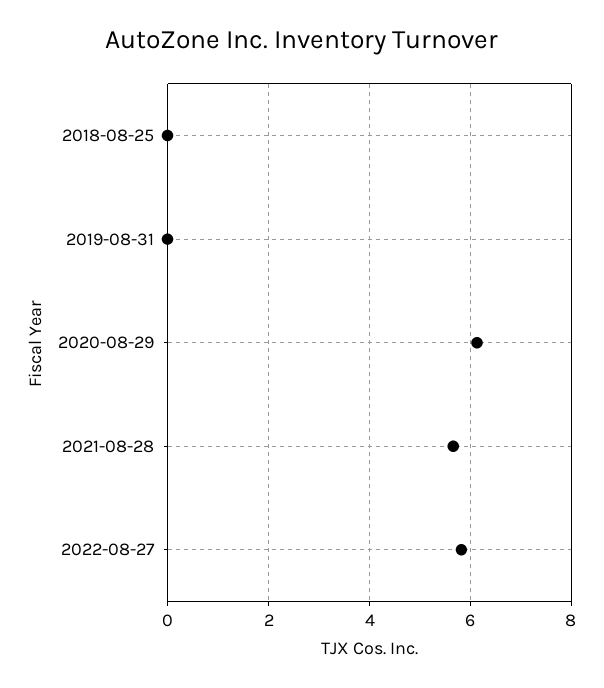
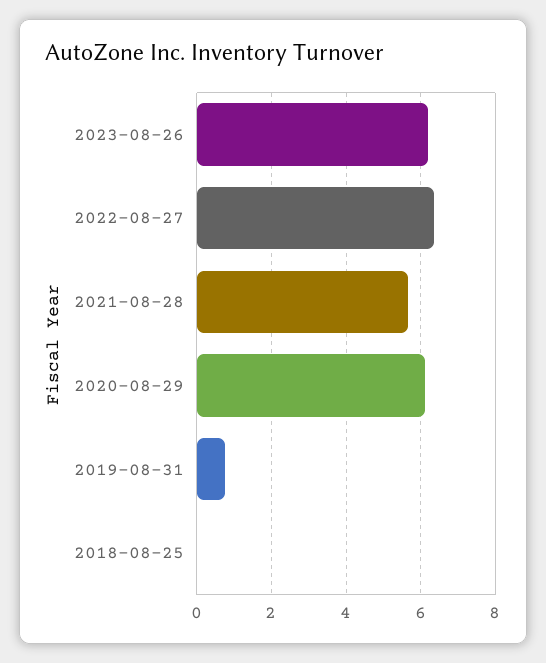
2019-08-31: 0 -> 0.8
2022-08-27: 5.8 -> 6.4
2023-08-26: none -> 6.2

